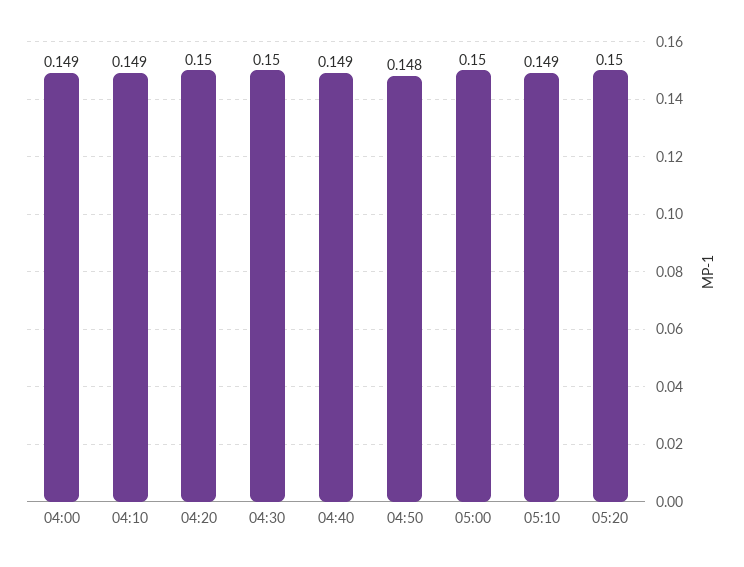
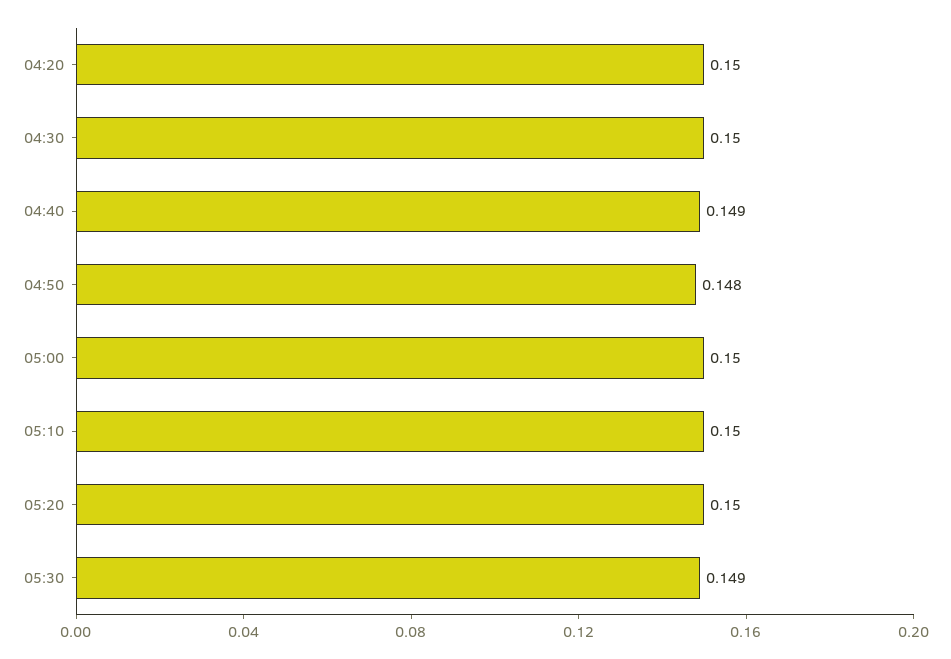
04:00: 0.149 -> none
04:10: 0.149 -> none
05:10: 0.149 -> 0.15
05:30: none -> 0.149

